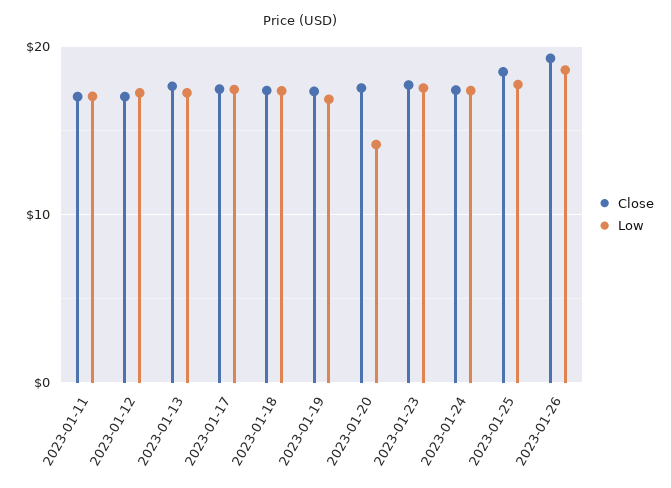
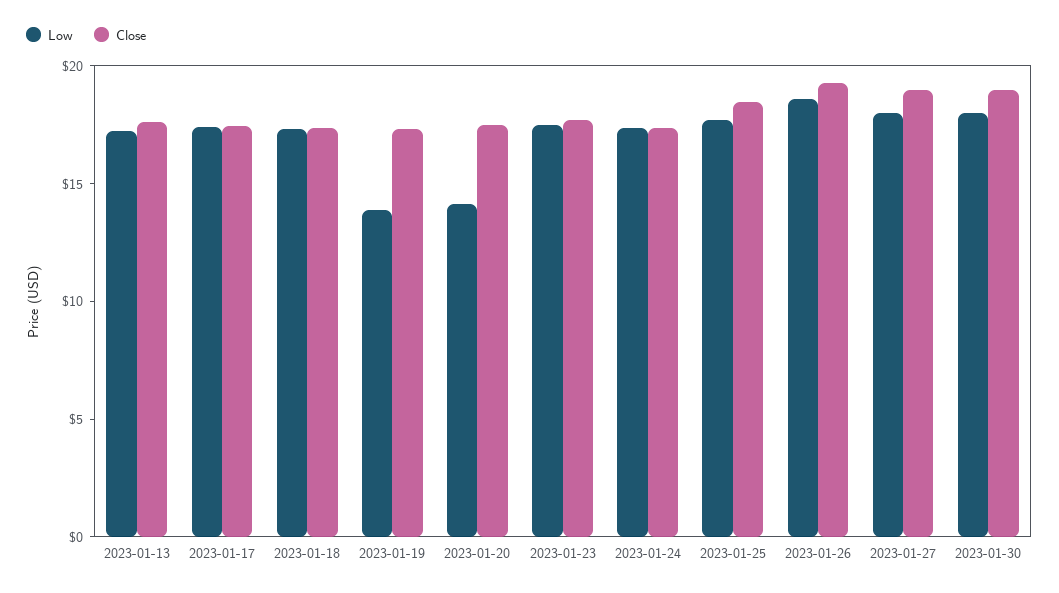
Close, 2023-01-11: 17 -> none
Low, 2023-01-11: 17 -> none
Close, 2023-01-12: 17 -> none
Low, 2023-01-12: 17 -> none
Low, 2023-01-19: 17 -> 14
Low, 2023-01-27: none -> 18
Close, 2023-01-27: none -> 19
Low, 2023-01-30: none -> 18
Close, 2023-01-30: none -> 19

